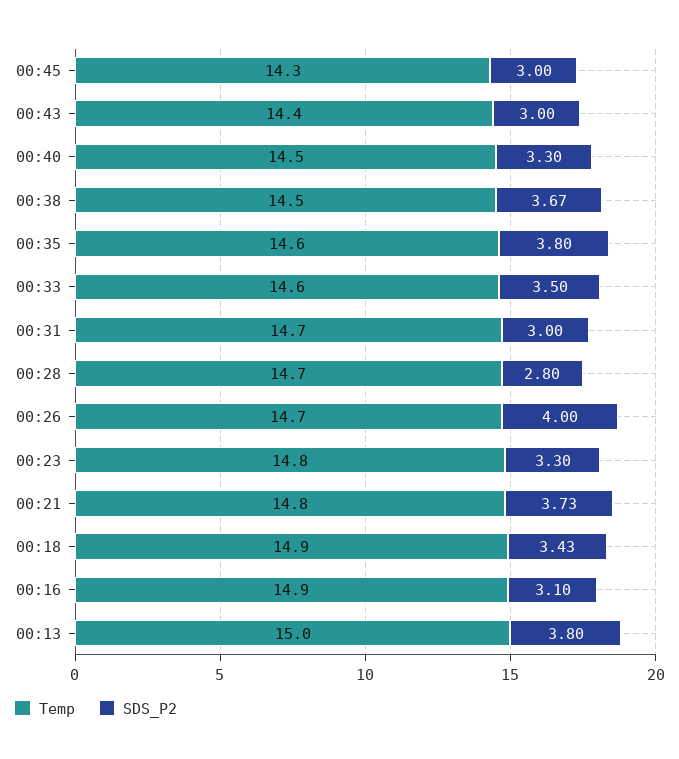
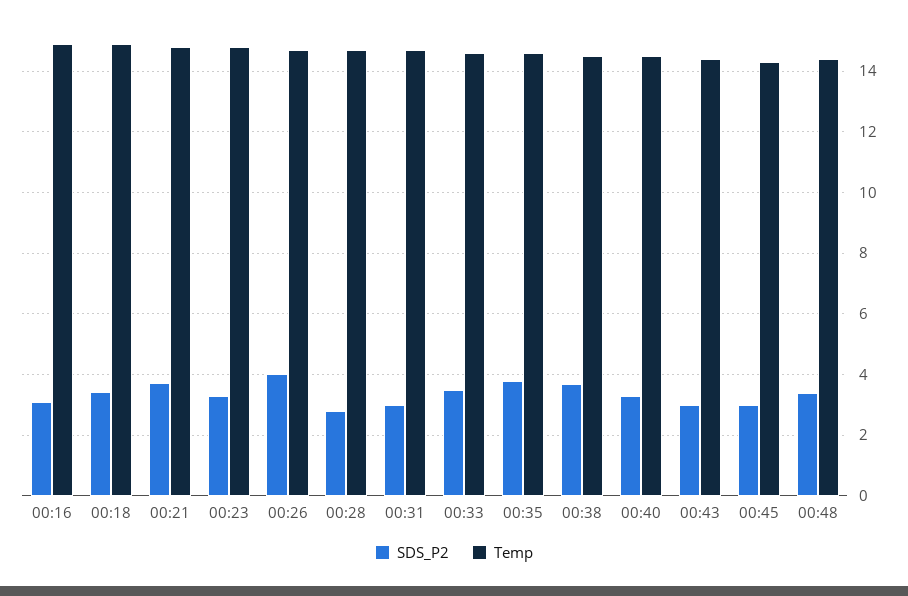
Temp, 00:13: 15 -> none
SDS_P2, 00:13: 3.8 -> none
SDS_P2, 00:48: none -> 3.4
Temp, 00:48: none -> 14.4

